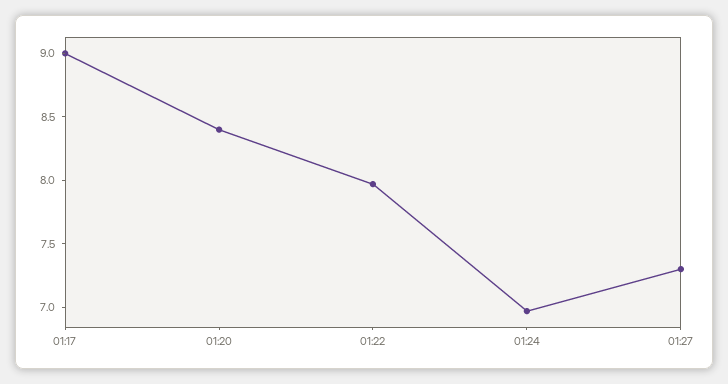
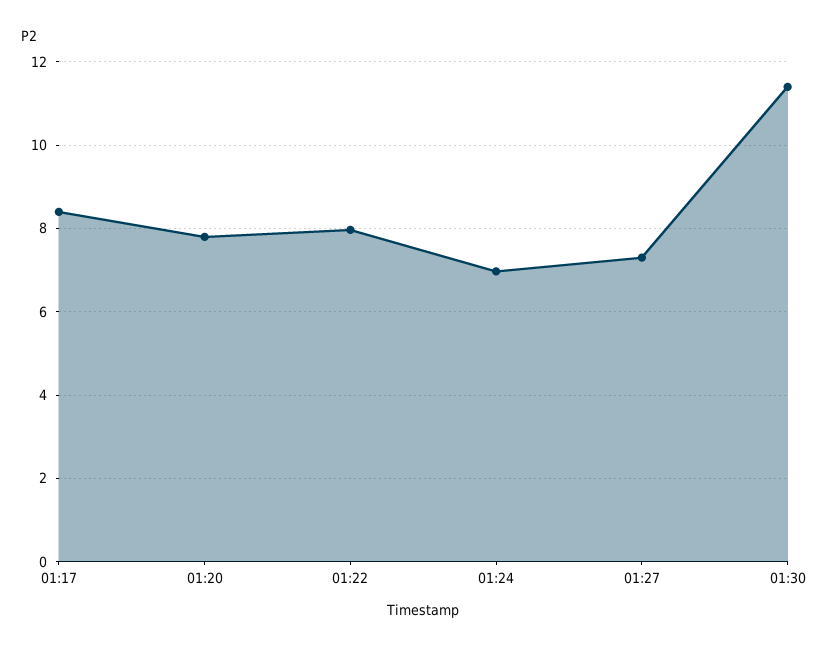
01:17: 9 -> 8.4
01:20: 8.4 -> 7.8
01:30: none -> 11.4

